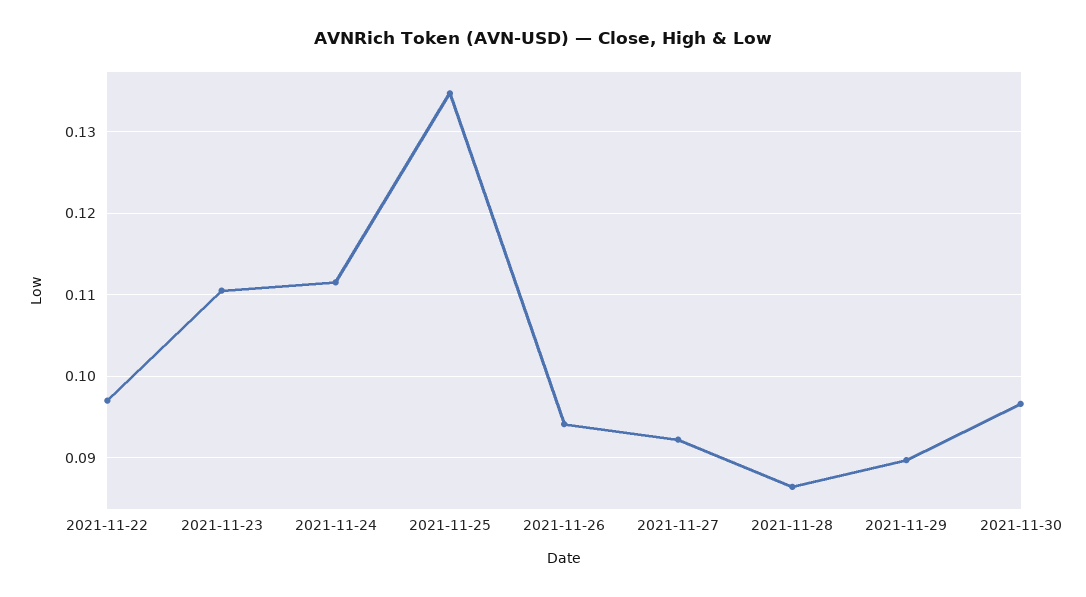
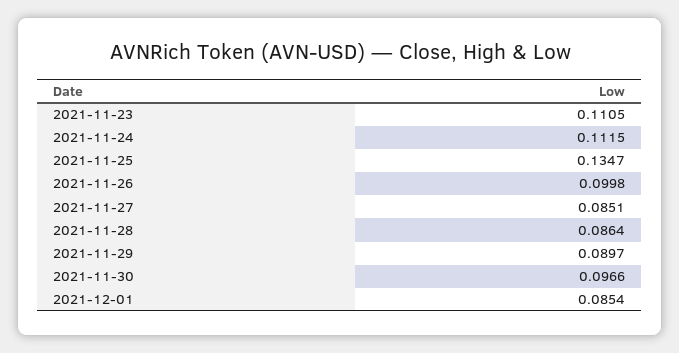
2021-11-22: 0.097 -> none
2021-11-26: 0.094 -> 0.0998
2021-11-27: 0.092 -> 0.0851
2021-12-01: none -> 0.0854

